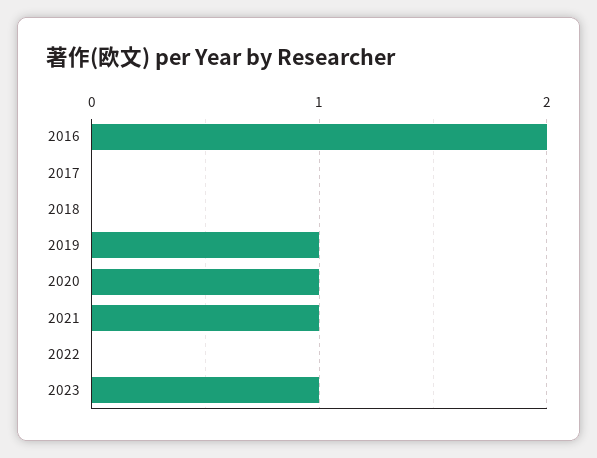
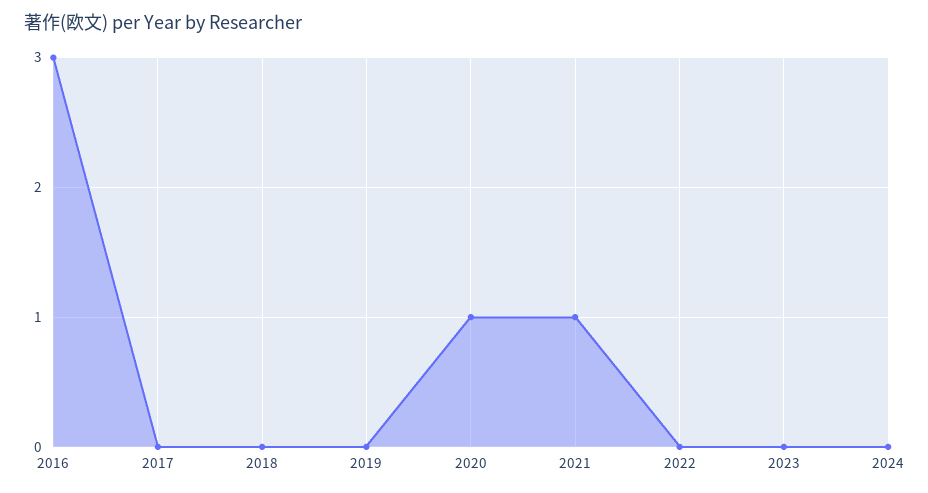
2016: 2 -> 3
2019: 1 -> 0
2023: 1 -> 0
2024: none -> 0

